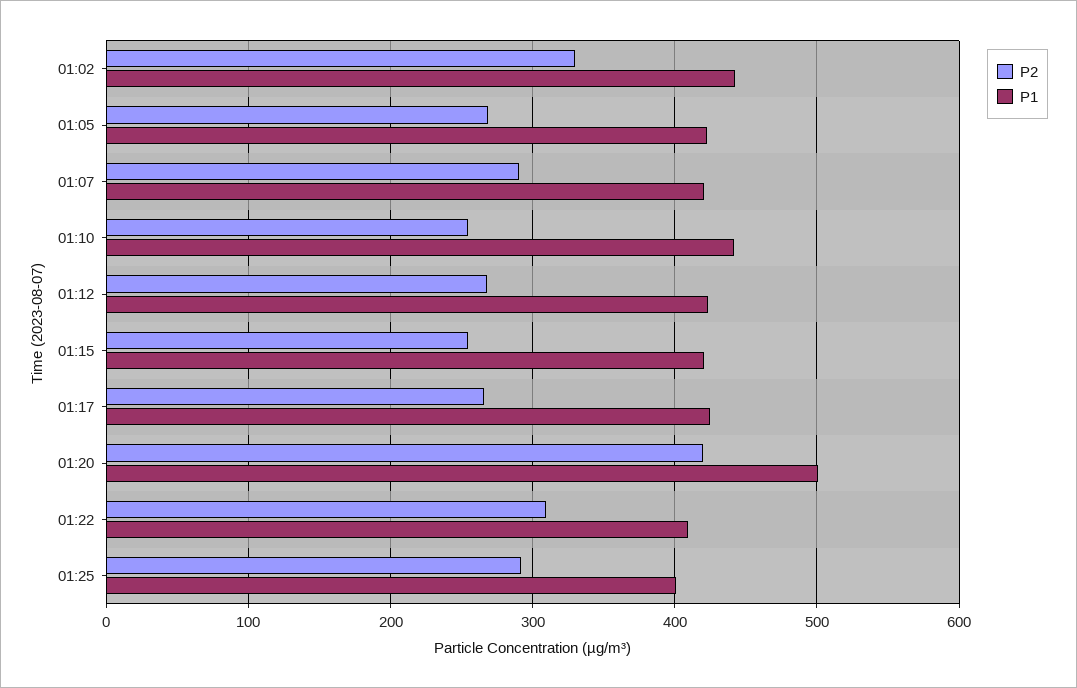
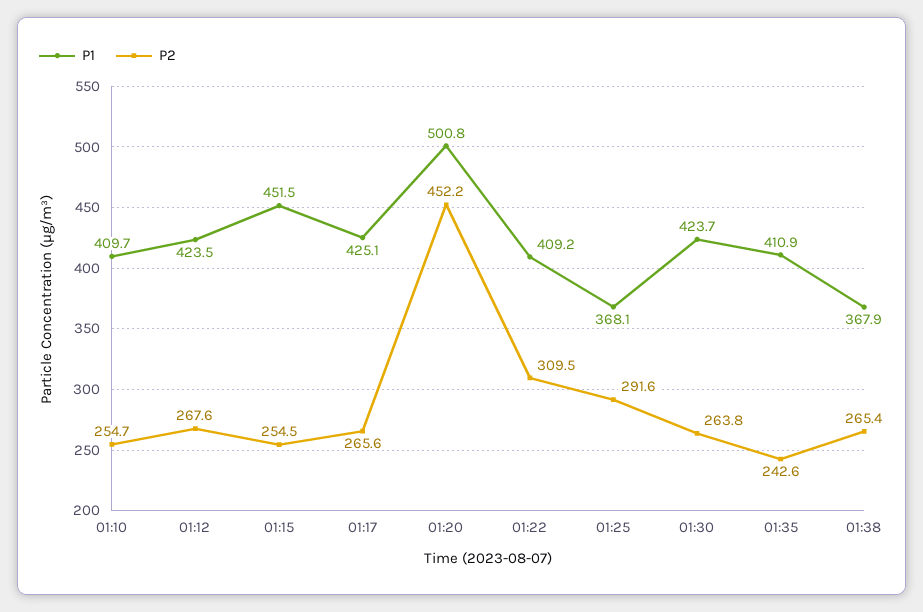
P2, 01:02: 330 -> none
P1, 01:02: 440 -> none
P2, 01:05: 270 -> none
P1, 01:05: 420 -> none
P2, 01:07: 290 -> none
P1, 01:07: 420 -> none
P1, 01:10: 440 -> 409.7
P1, 01:15: 420 -> 451.5
P2, 01:20: 420 -> 452.2
P1, 01:25: 400 -> 368.1
P1, 01:30: none -> 423.7
P2, 01:30: none -> 263.8
P1, 01:35: none -> 410.9
P2, 01:35: none -> 242.6
P1, 01:38: none -> 367.9
P2, 01:38: none -> 265.4

